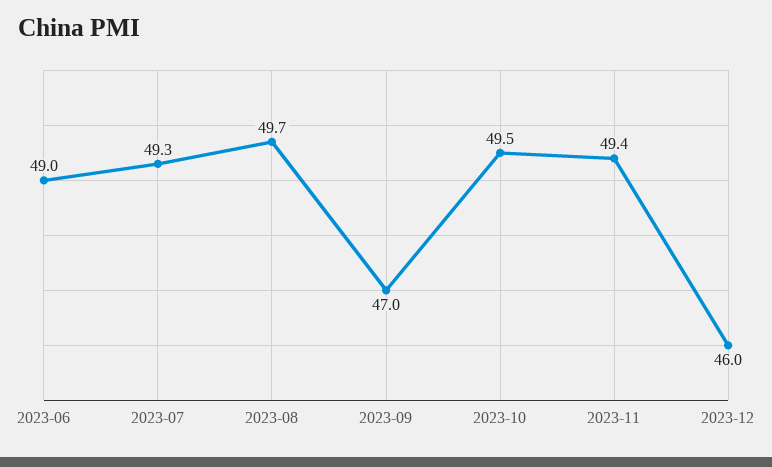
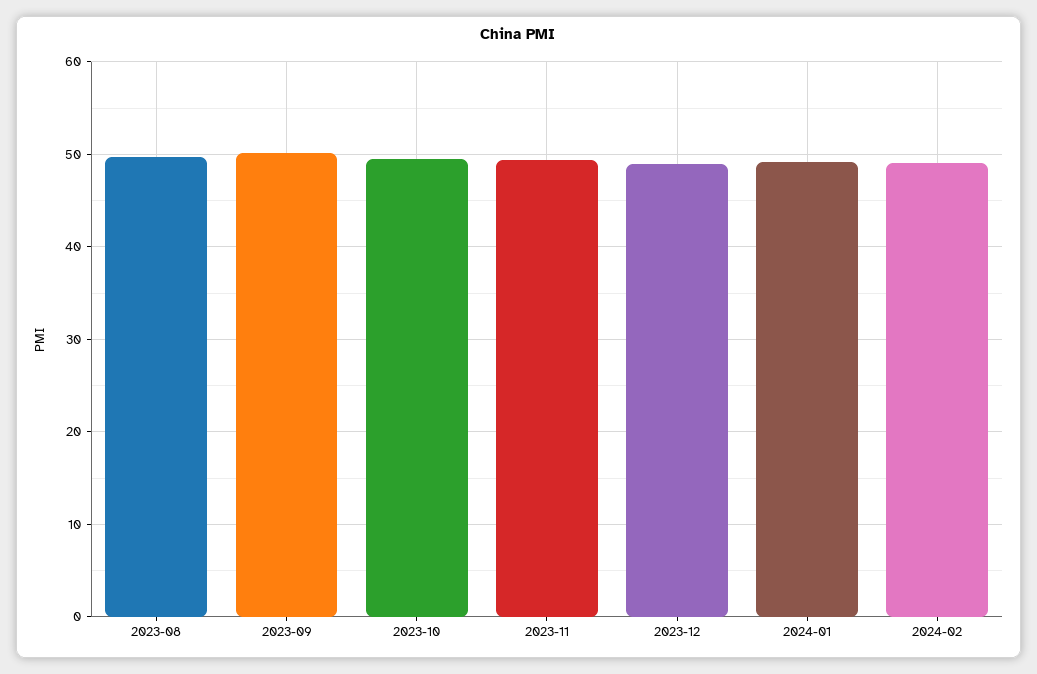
2023-06: 49 -> none
2023-07: 49.3 -> none
2023-09: 47 -> 50
2023-12: 46 -> 49
2024-01: none -> 49
2024-02: none -> 49

